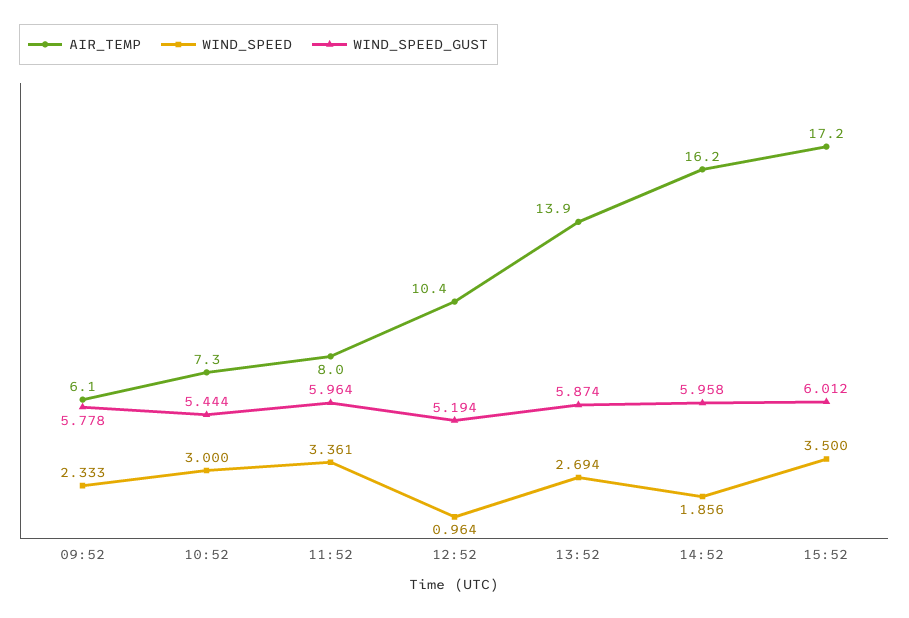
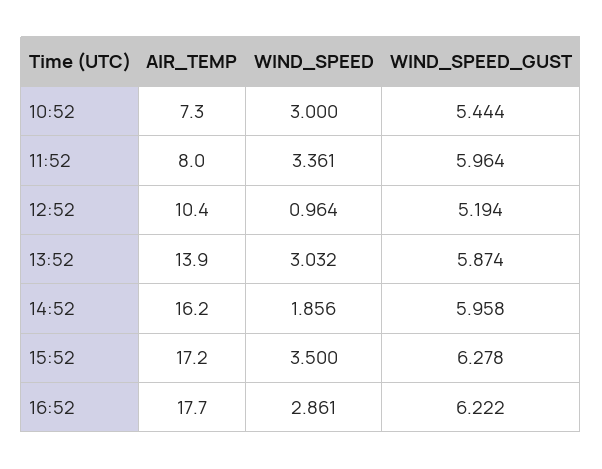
AIR_TEMP, 09:52: 6.1 -> none
WIND_SPEED, 09:52: 2.333 -> none
WIND_SPEED_GUST, 09:52: 5.778 -> none
WIND_SPEED, 13:52: 2.694 -> 3.032
WIND_SPEED_GUST, 15:52: 6.012 -> 6.278
AIR_TEMP, 16:52: none -> 17.7
WIND_SPEED, 16:52: none -> 2.861
WIND_SPEED_GUST, 16:52: none -> 6.222

